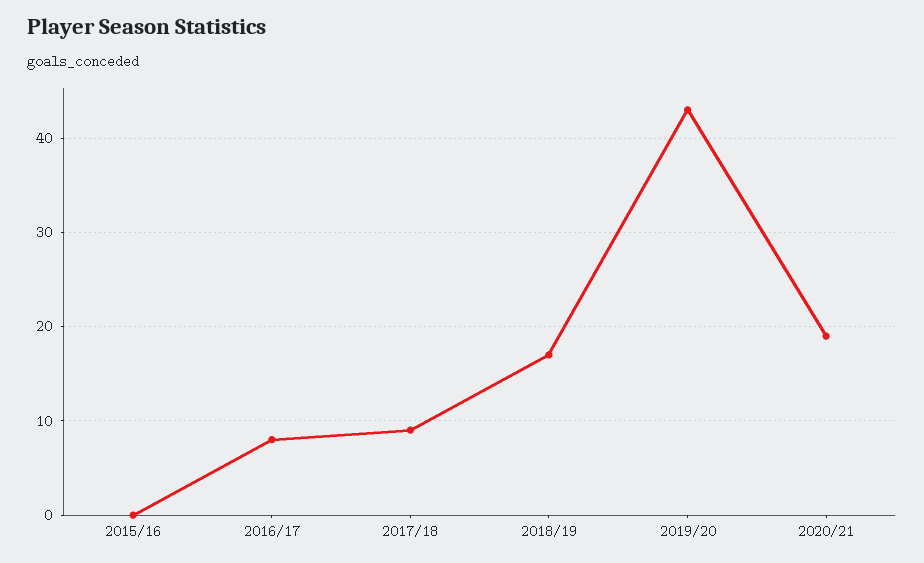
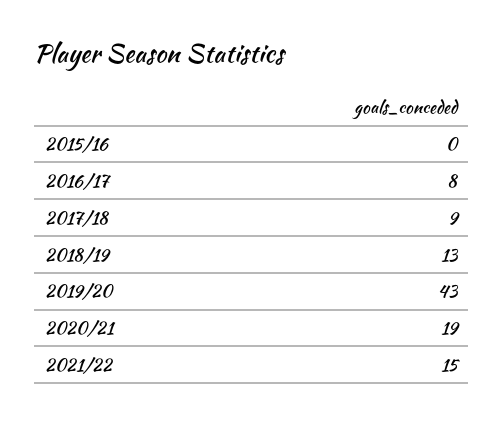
2018/19: 17 -> 13
2021/22: none -> 15

